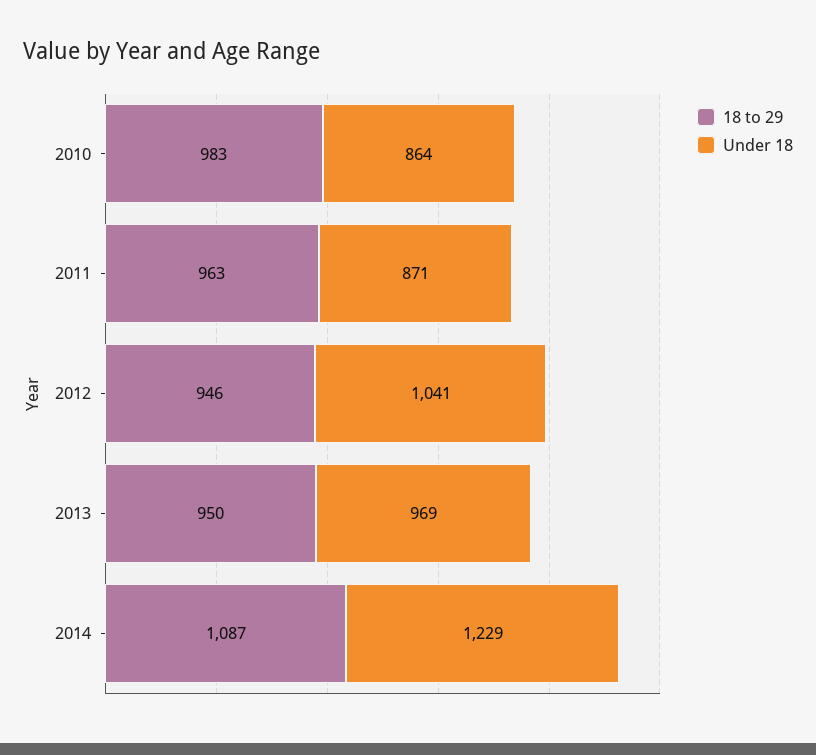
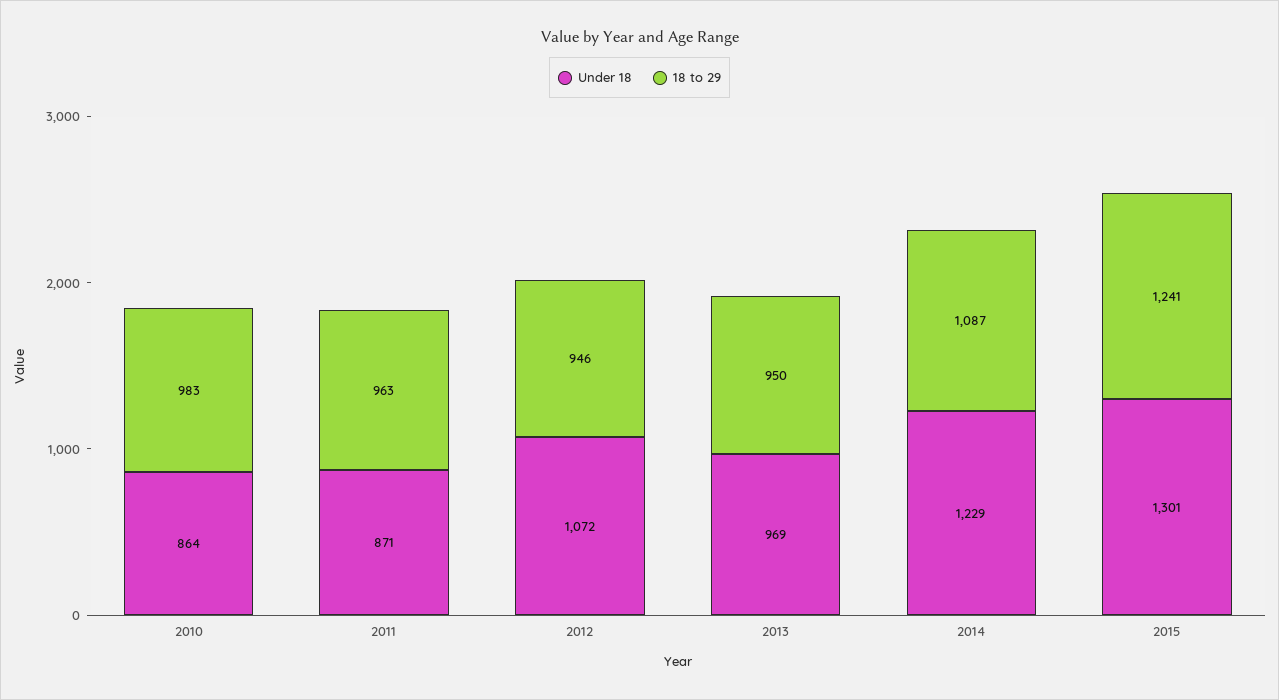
Under 18, 2012: 1041 -> 1072
Under 18, 2015: none -> 1301
18 to 29, 2015: none -> 1241

